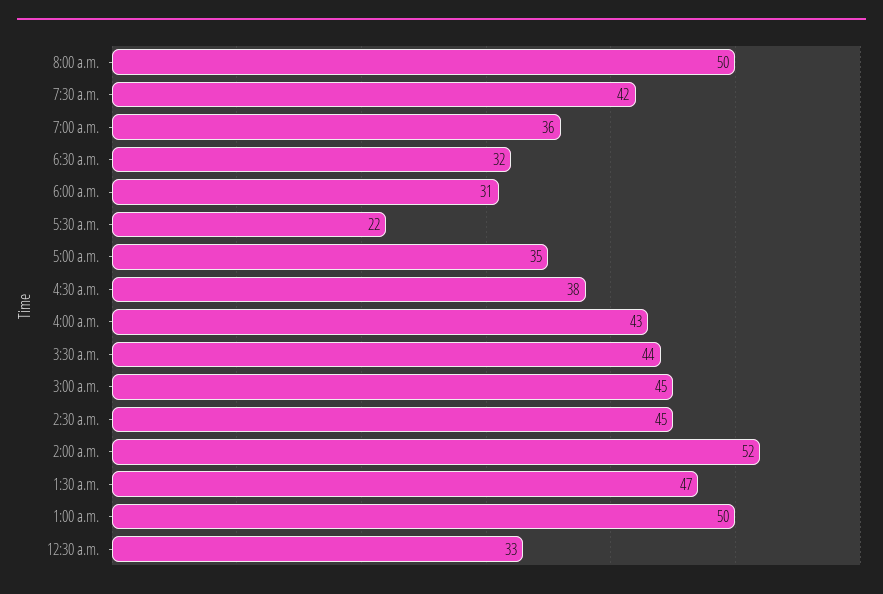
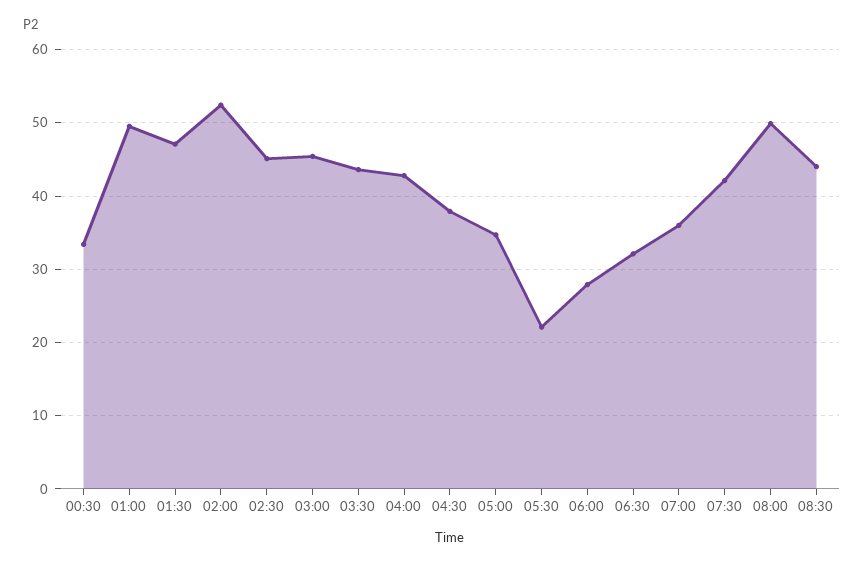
6:00 a.m.: 31 -> 28
08:30: none -> 44

